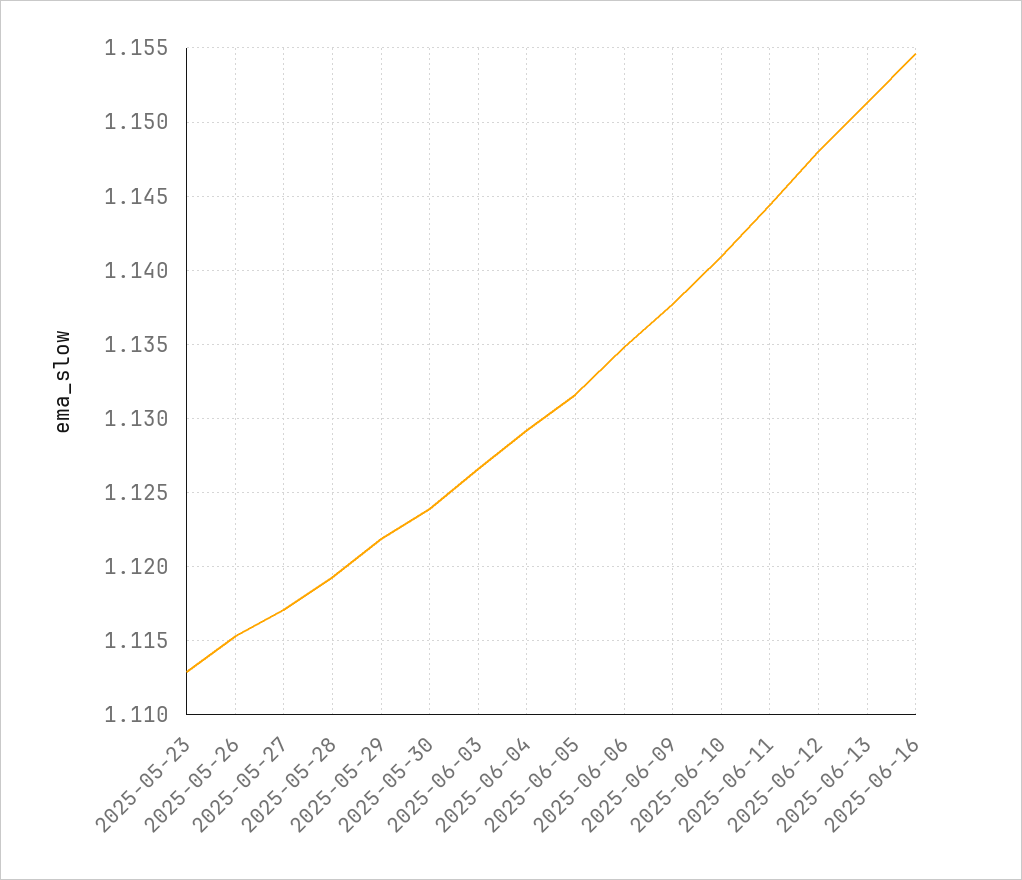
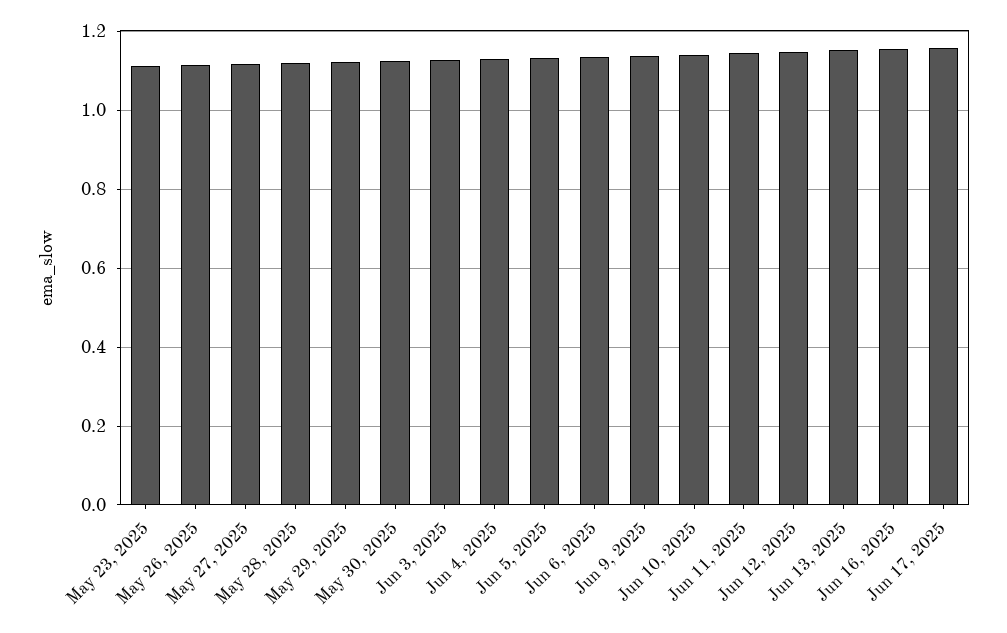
Jun 17, 2025: none -> 1.16

